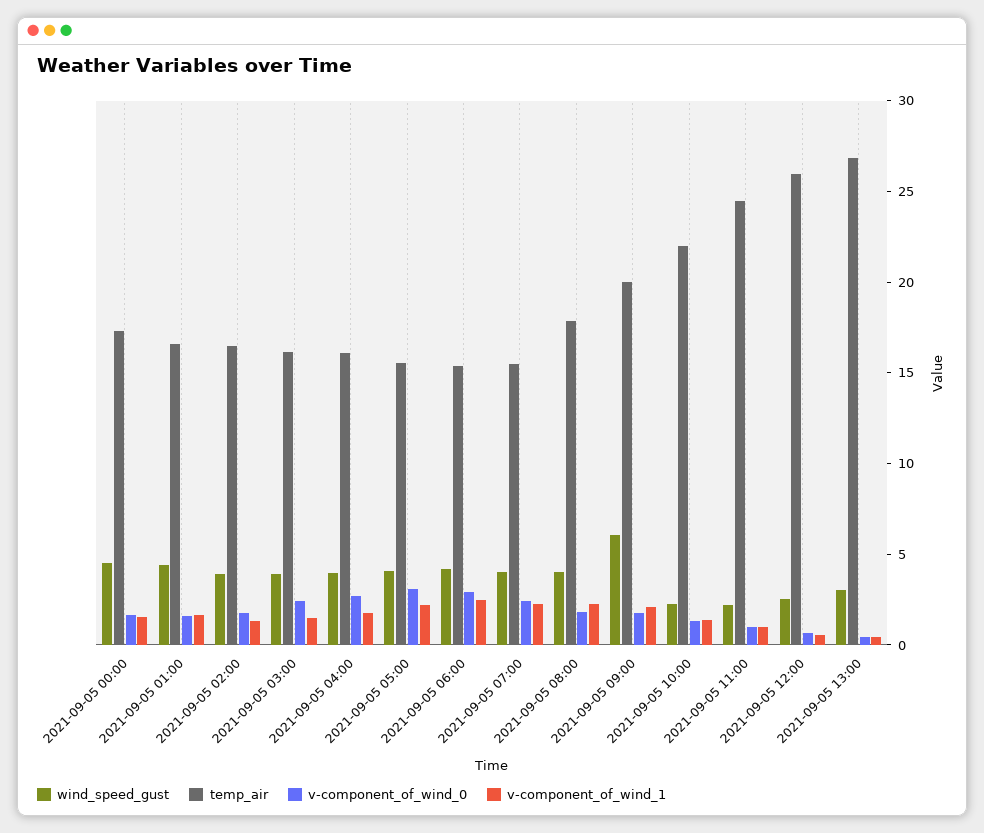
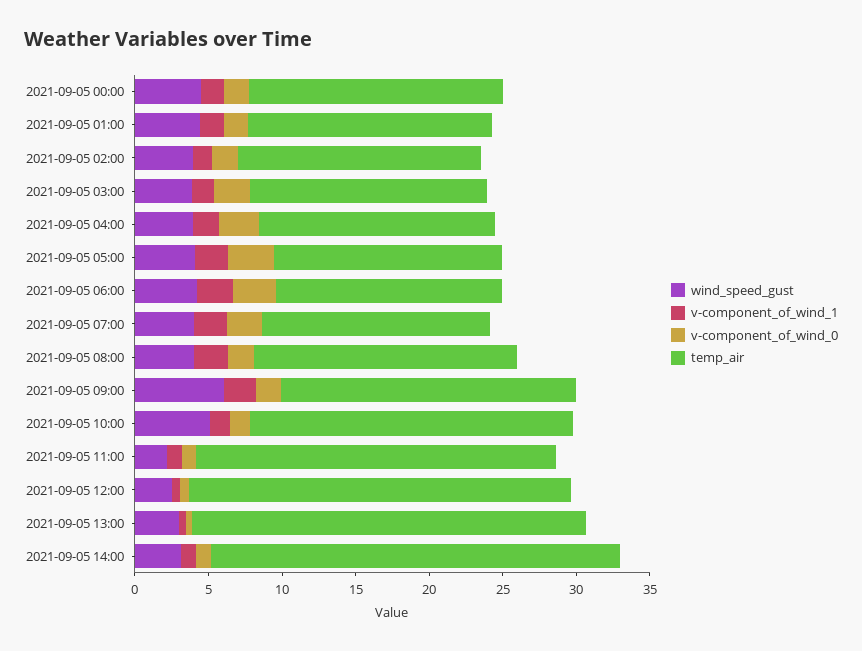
wind_speed_gust, 2021-09-05 10:00: 2 -> 5
wind_speed_gust, 2021-09-05 14:00: none -> 3
v-component_of_wind_1, 2021-09-05 14:00: none -> 1
v-component_of_wind_0, 2021-09-05 14:00: none -> 1
temp_air, 2021-09-05 14:00: none -> 28

